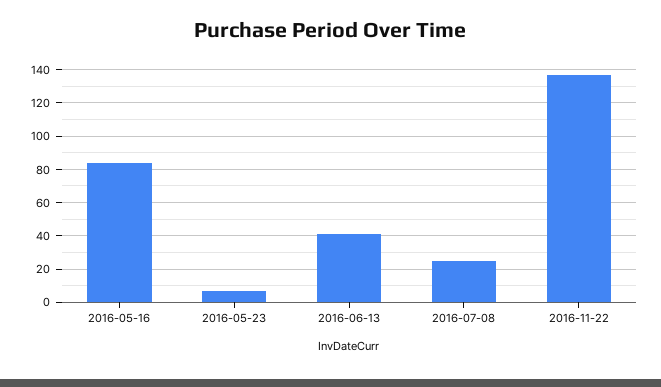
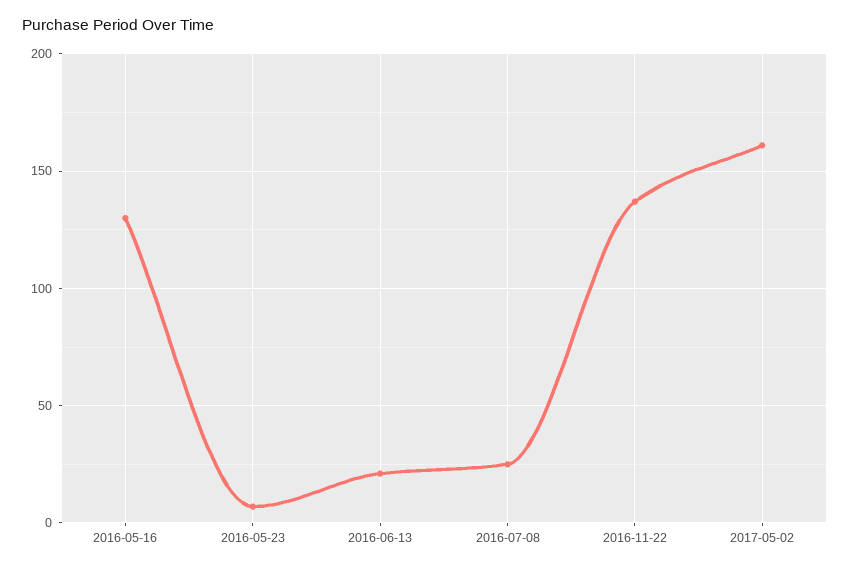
2016-05-16: 85 -> 130
2016-06-13: 40 -> 20
2017-05-02: none -> 160

